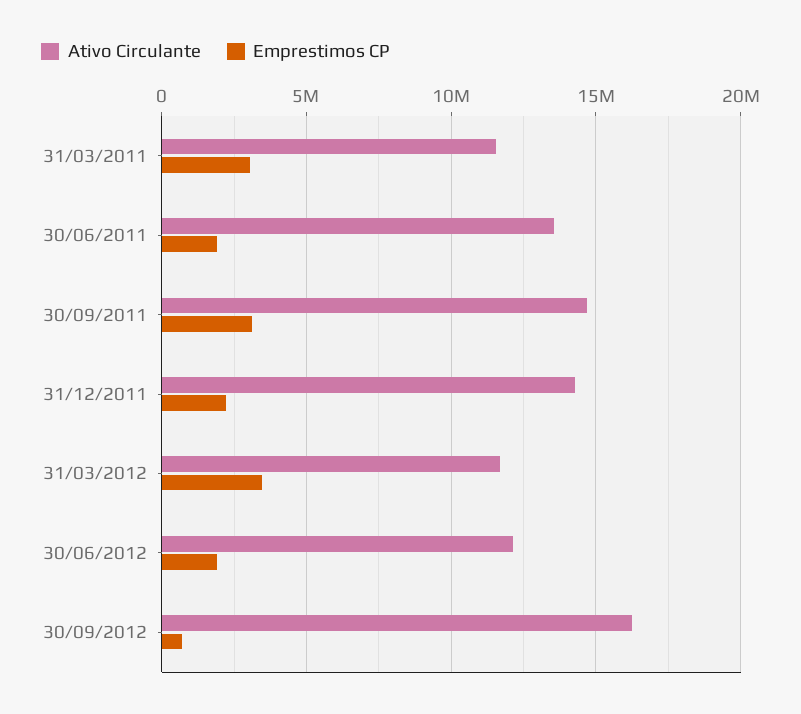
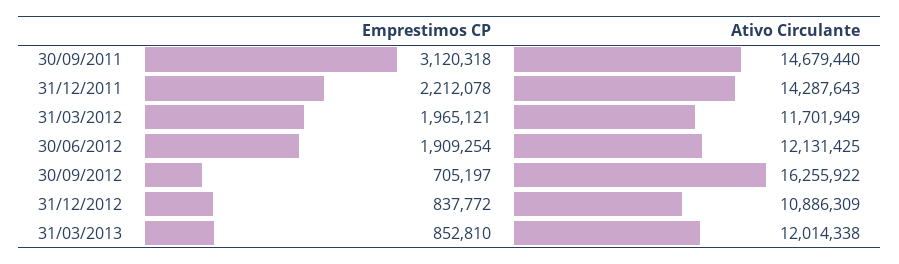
Ativo Circulante, 31/03/2011: 11500000 -> none
Emprestimos CP, 31/03/2011: 3000000 -> none
Ativo Circulante, 30/06/2011: 13500000 -> none
Emprestimos CP, 30/06/2011: 2000000 -> none
Emprestimos CP, 31/03/2012: 3500000 -> 1965121
Emprestimos CP, 31/12/2012: none -> 837772
Ativo Circulante, 31/12/2012: none -> 10886309
Emprestimos CP, 31/03/2013: none -> 852810
Ativo Circulante, 31/03/2013: none -> 12014338

